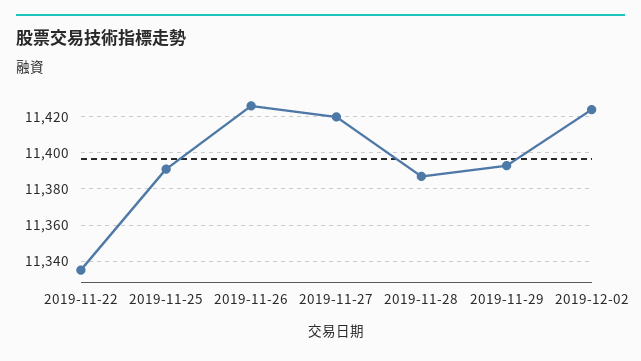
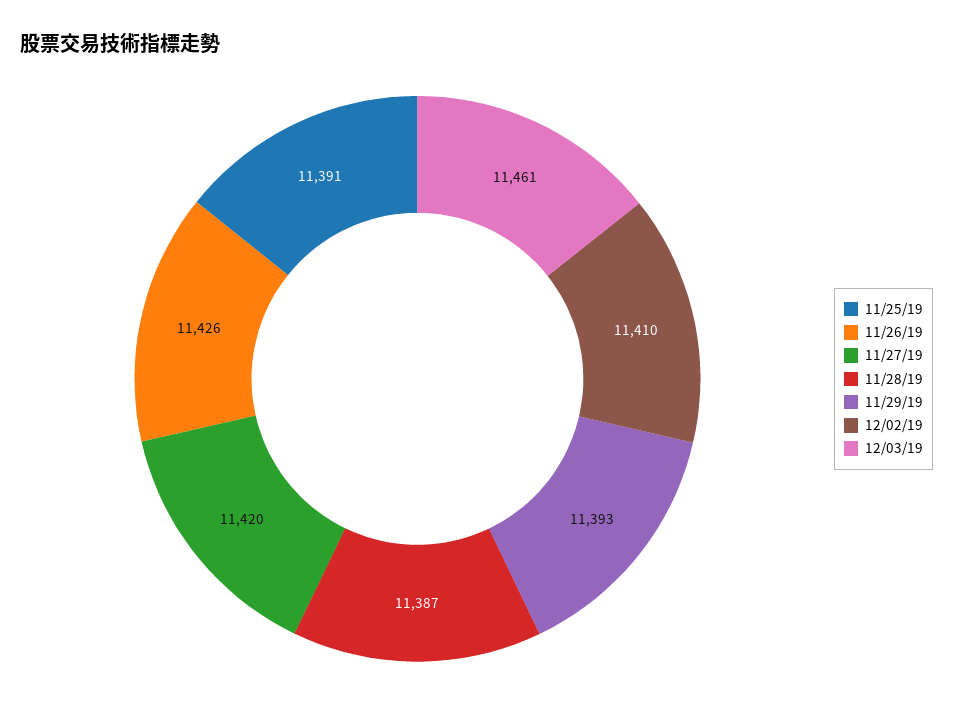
2019-11-22: 11335 -> none
2019-12-02: 11425 -> 11410
12/03/19: none -> 11461

